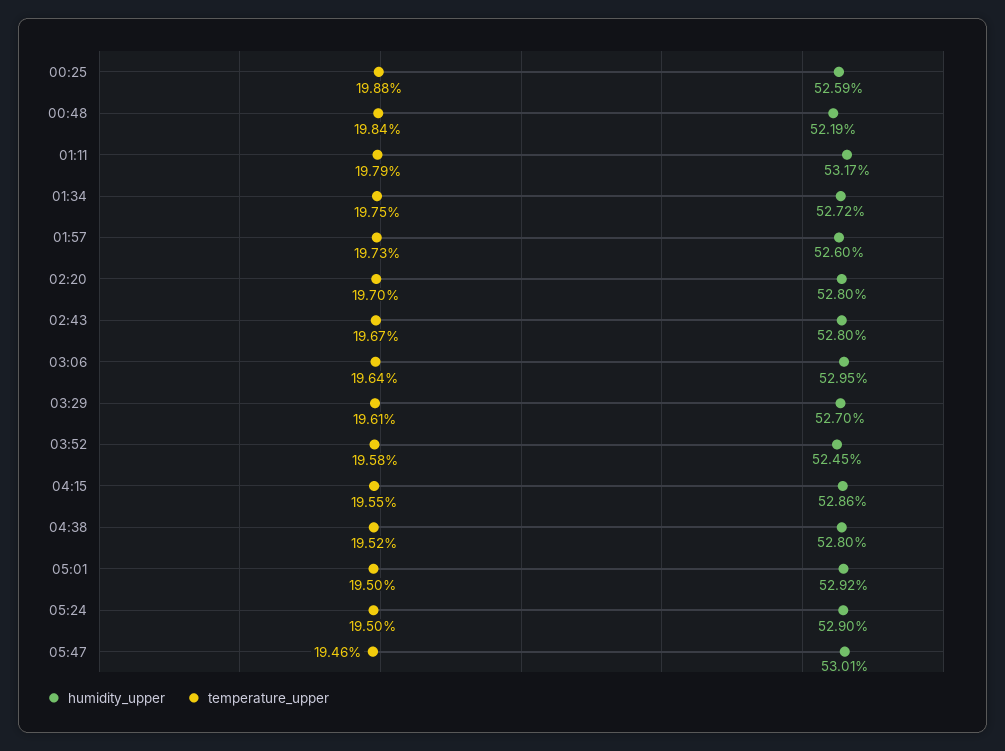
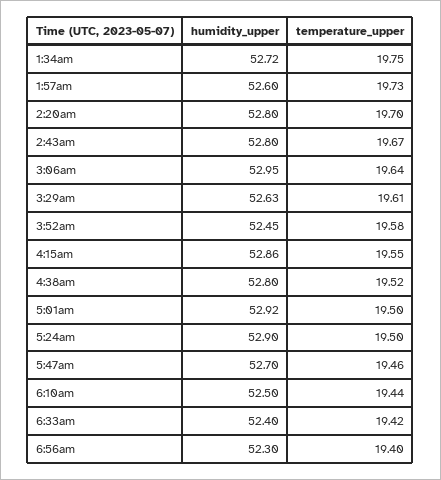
humidity_upper, 00:25: 52.59 -> none
temperature_upper, 00:25: 19.88 -> none
humidity_upper, 00:48: 52.19 -> none
temperature_upper, 00:48: 19.84 -> none
humidity_upper, 01:11: 53.17 -> none
temperature_upper, 01:11: 19.79 -> none
humidity_upper, 03:29: 52.7 -> 52.63
humidity_upper, 05:47: 53.01 -> 52.7
humidity_upper, 6:10am: none -> 52.5
temperature_upper, 6:10am: none -> 19.44
humidity_upper, 6:33am: none -> 52.4
temperature_upper, 6:33am: none -> 19.42
humidity_upper, 6:56am: none -> 52.3
temperature_upper, 6:56am: none -> 19.4

